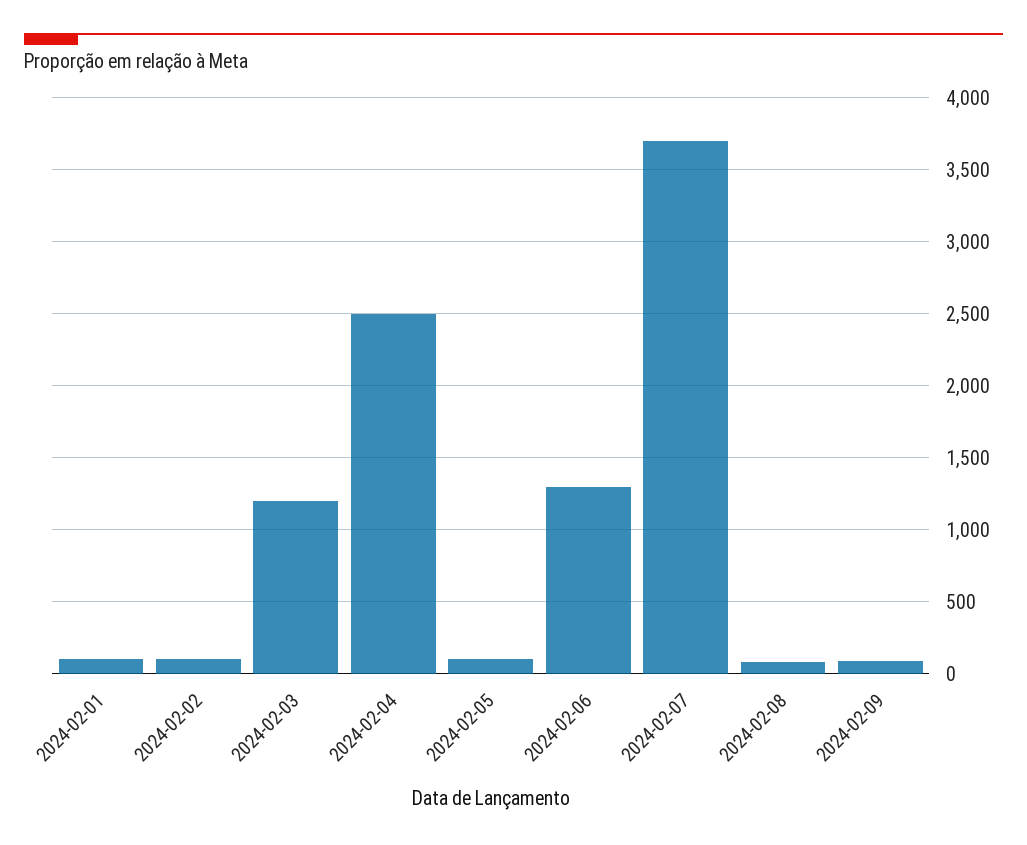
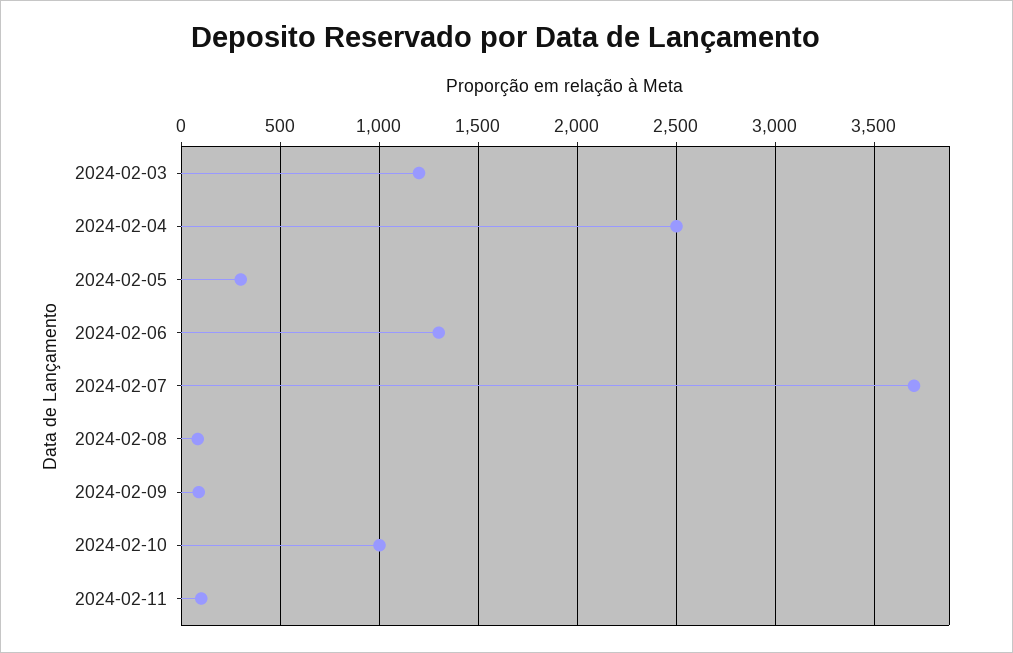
2024-02-01: 100 -> none
2024-02-02: 100 -> none
2024-02-05: 100 -> 300
2024-02-10: none -> 1000
2024-02-11: none -> 100

